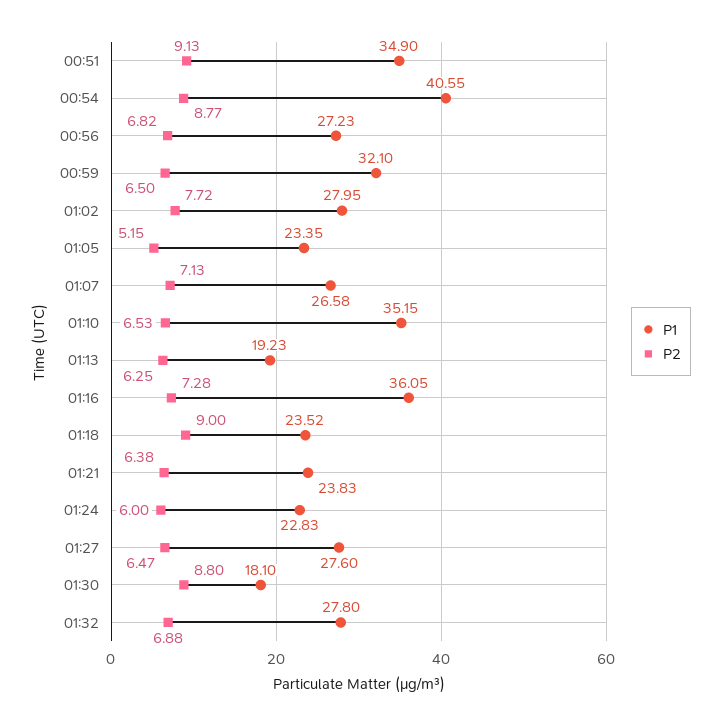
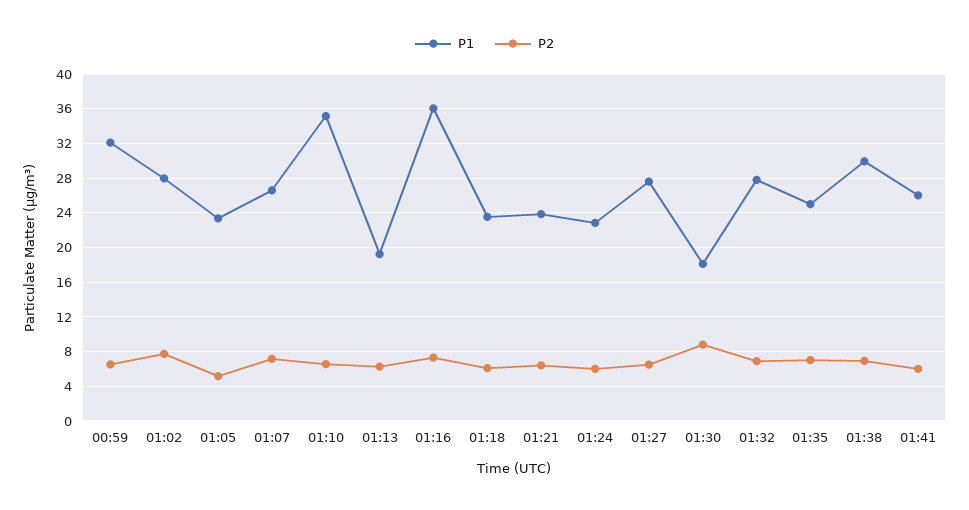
P1, 00:51: 34.9 -> none
P2, 00:51: 9.13 -> none
P1, 00:54: 40.55 -> none
P2, 00:54: 8.77 -> none
P1, 00:56: 27.23 -> none
P2, 00:56: 6.82 -> none
P2, 01:18: 9 -> 6
P1, 01:35: none -> 25
P2, 01:35: none -> 7
P1, 01:38: none -> 30
P2, 01:38: none -> 7
P1, 01:41: none -> 26
P2, 01:41: none -> 6

